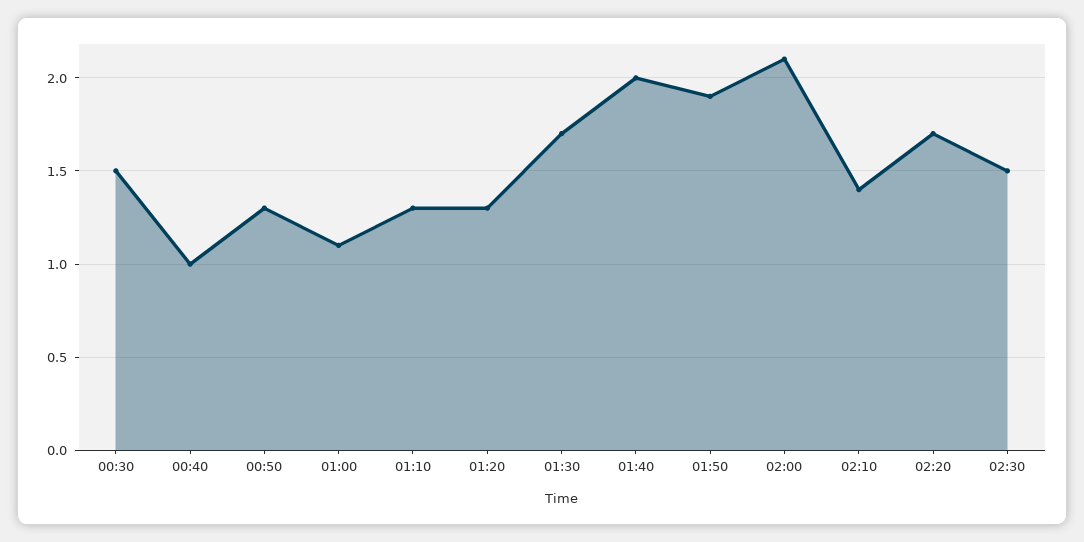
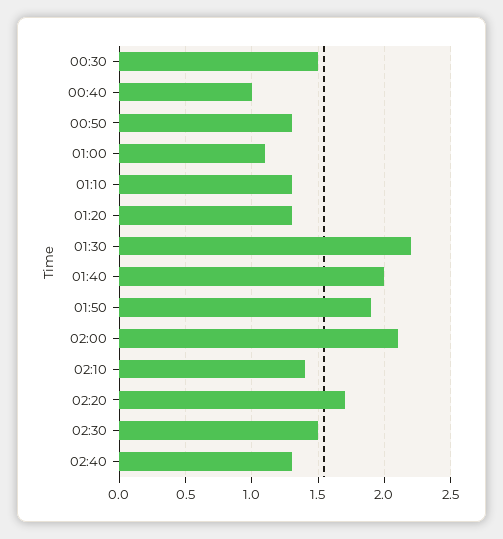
01:30: 1.7 -> 2.2
02:40: none -> 1.3

